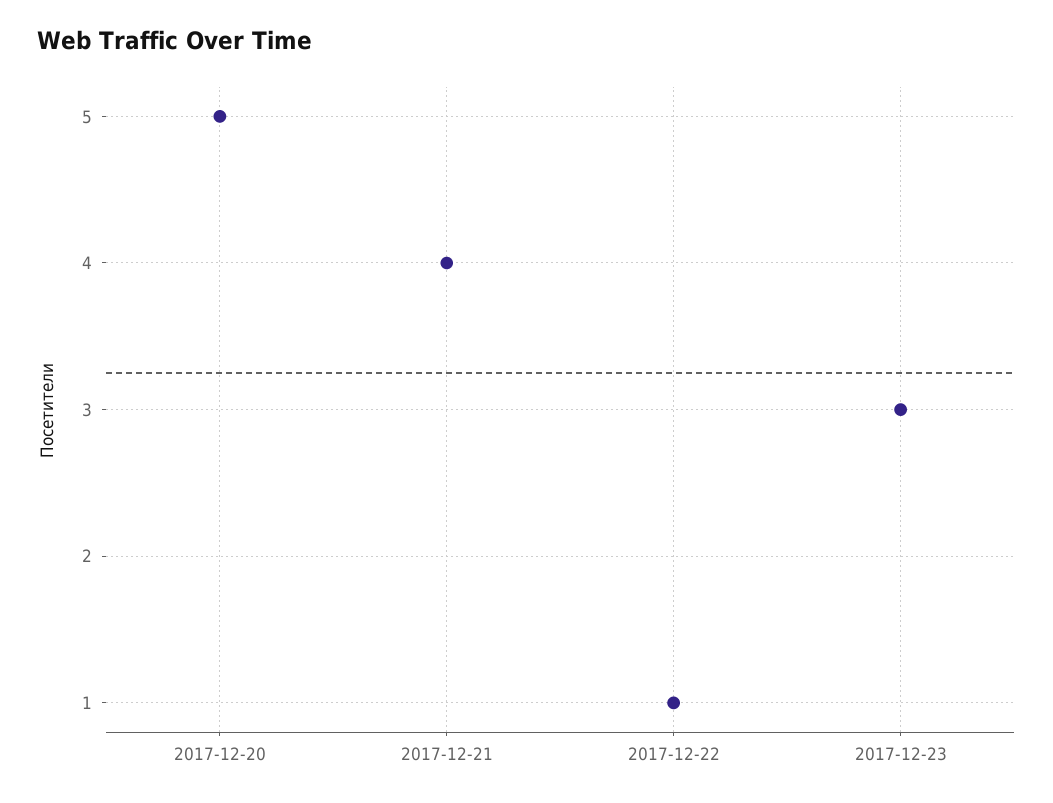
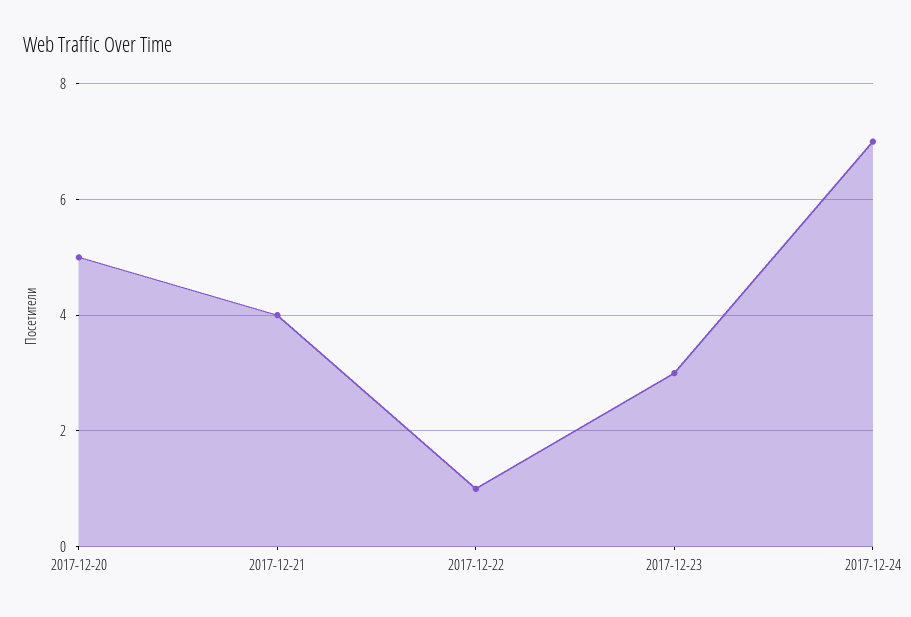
2017-12-24: none -> 7

